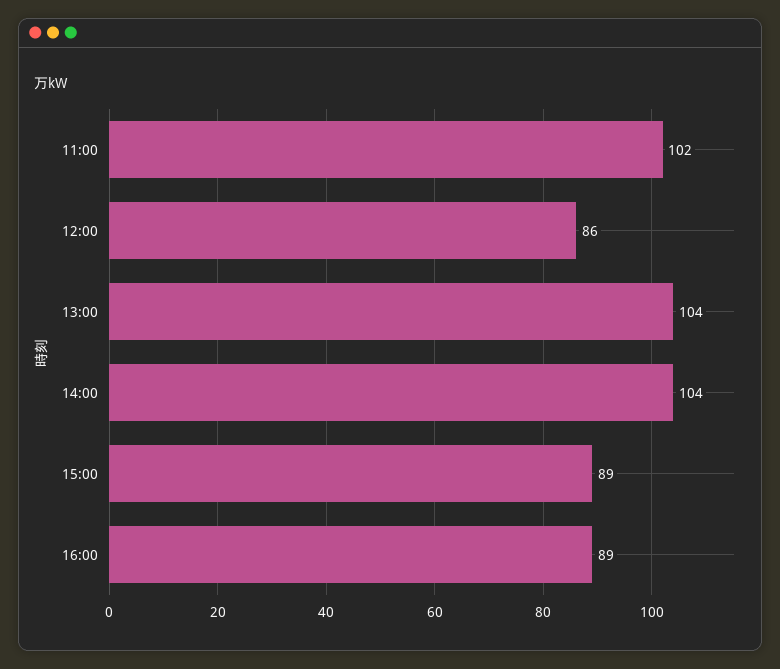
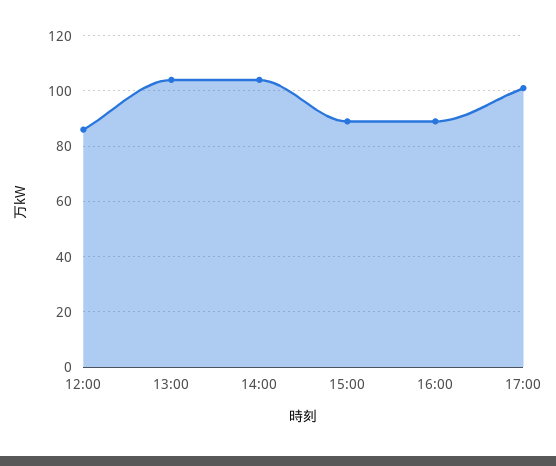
11:00: 102 -> none
17:00: none -> 100

